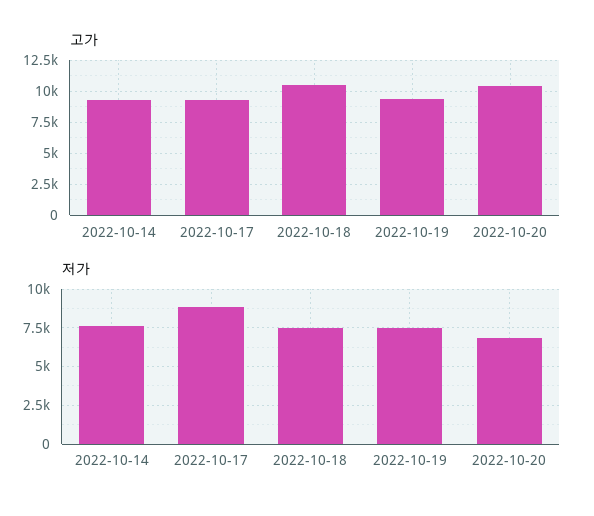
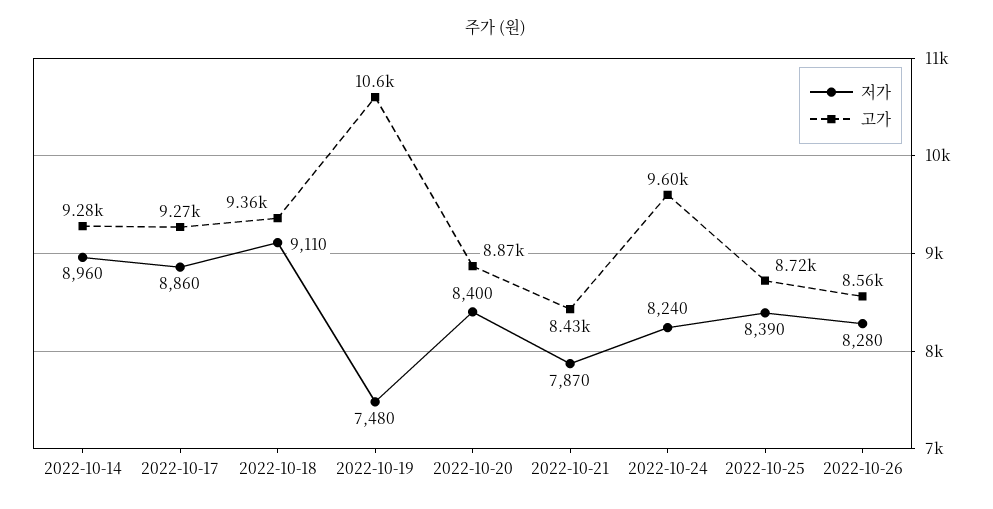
고가, 2022-10-18: 10500 -> 9360
고가, 2022-10-19: 9500 -> 10600
고가, 2022-10-20: 10500 -> 8870
저가, 2022-10-14: 7500 -> 8960
저가, 2022-10-18: 7500 -> 9110
저가, 2022-10-20: 7000 -> 8400
저가, 2022-10-21: none -> 7870
고가, 2022-10-21: none -> 8430
저가, 2022-10-24: none -> 8240
고가, 2022-10-24: none -> 9600
저가, 2022-10-25: none -> 8390
고가, 2022-10-25: none -> 8720
저가, 2022-10-26: none -> 8280
고가, 2022-10-26: none -> 8560

